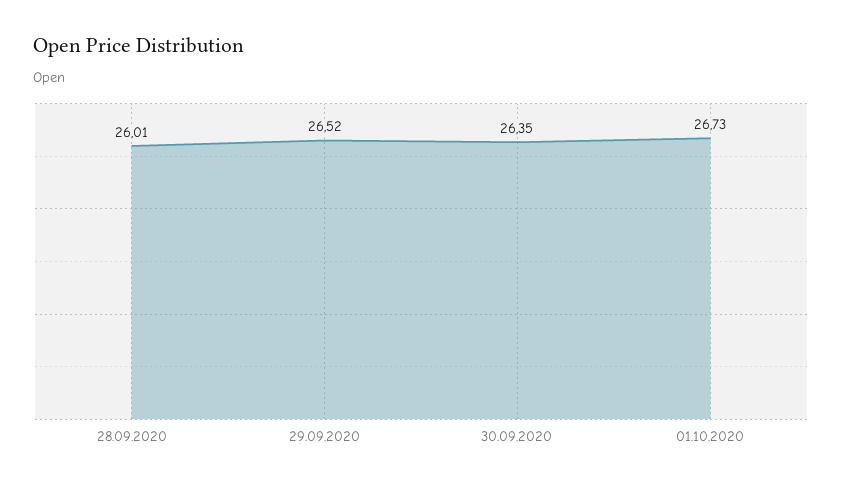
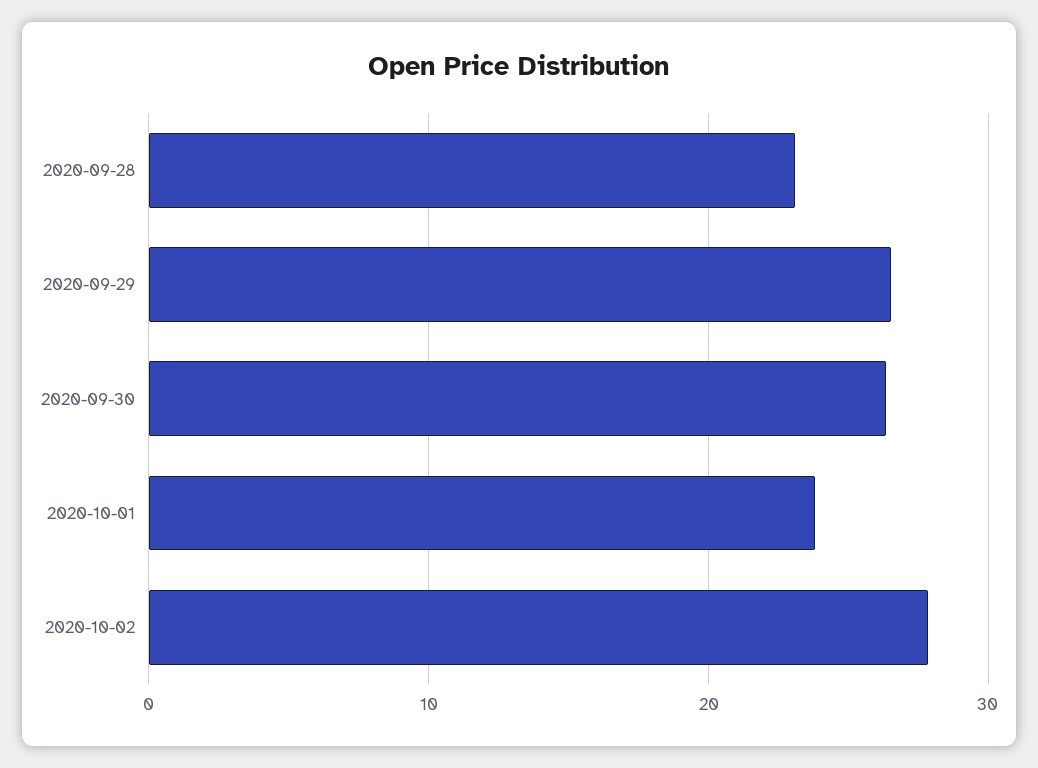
28.09.2020: 26.01 -> 23
01.10.2020: 26.73 -> 24
2020-10-02: none -> 28

